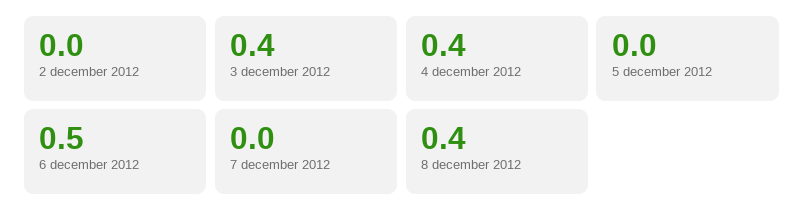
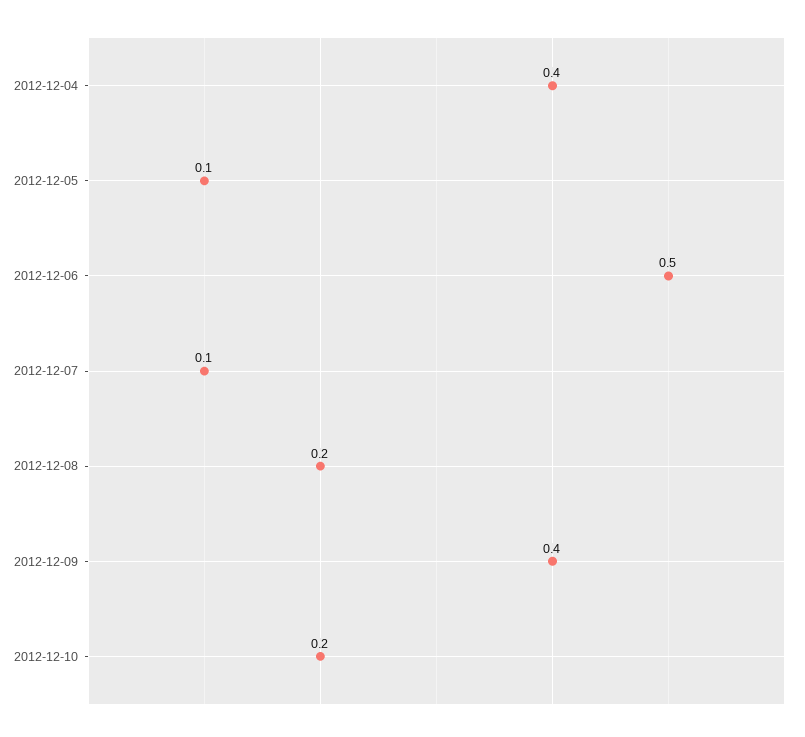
2 december 2012: 0 -> none
3 december 2012: 0.4 -> none
5 december 2012: 0 -> 0.1
7 december 2012: 0 -> 0.1
8 december 2012: 0.4 -> 0.2
2012-12-09: none -> 0.4
2012-12-10: none -> 0.2

